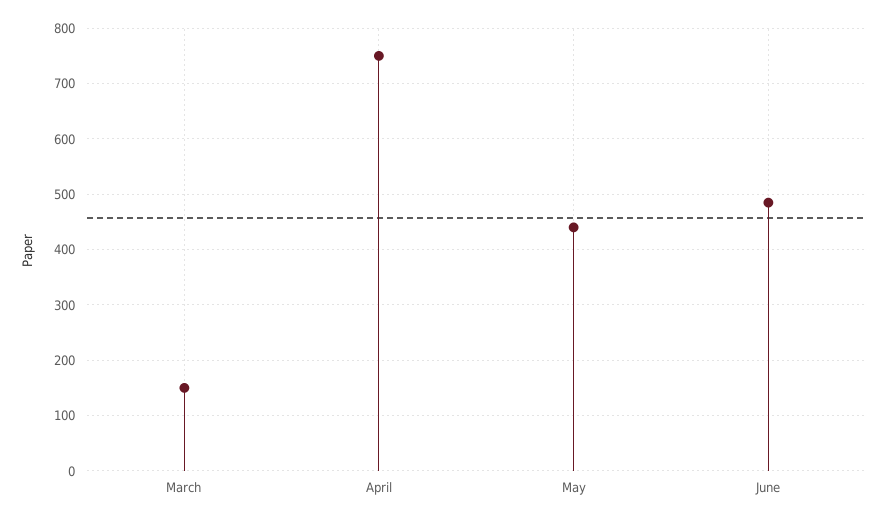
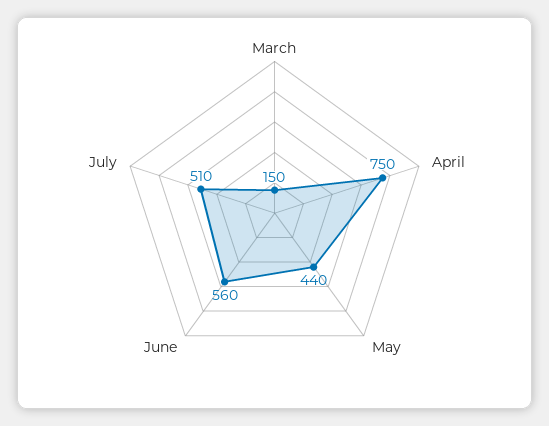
June: 480 -> 560
July: none -> 510

